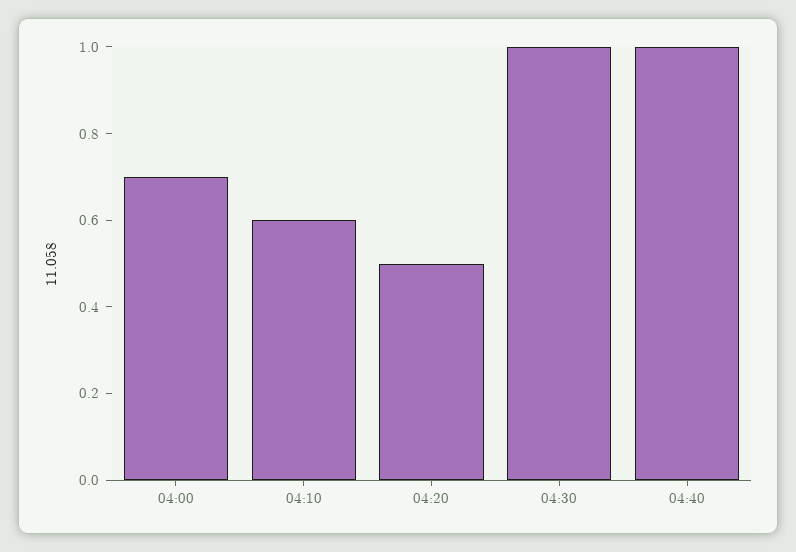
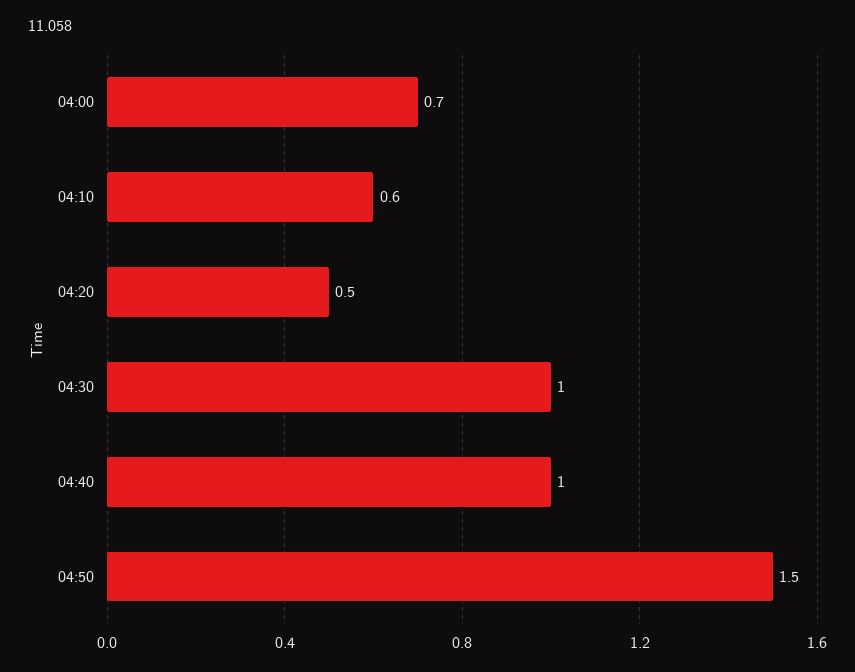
04:50: none -> 1.5

